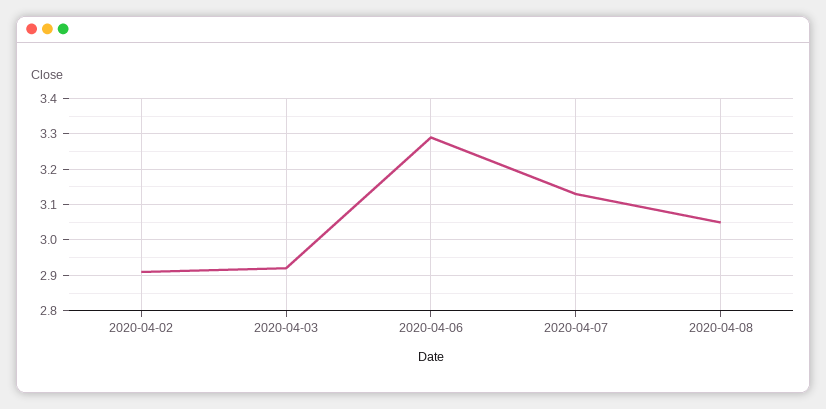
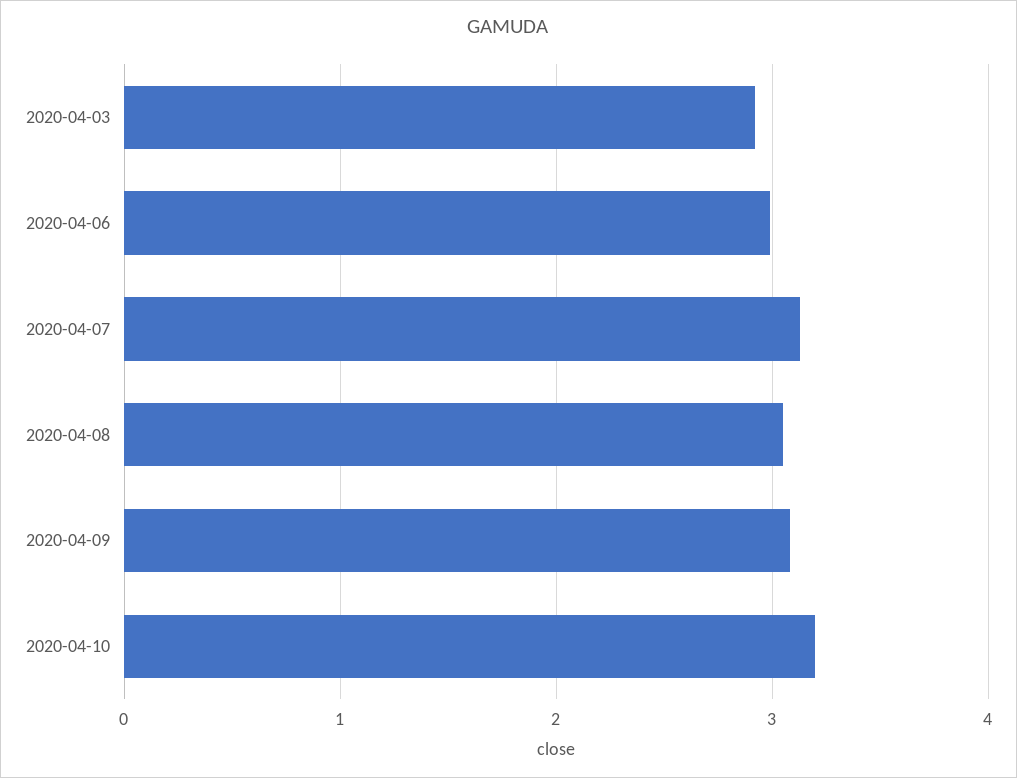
2020-04-02: 2.9 -> none
2020-04-06: 3.3 -> 3
2020-04-09: none -> 3.1
2020-04-10: none -> 3.2

